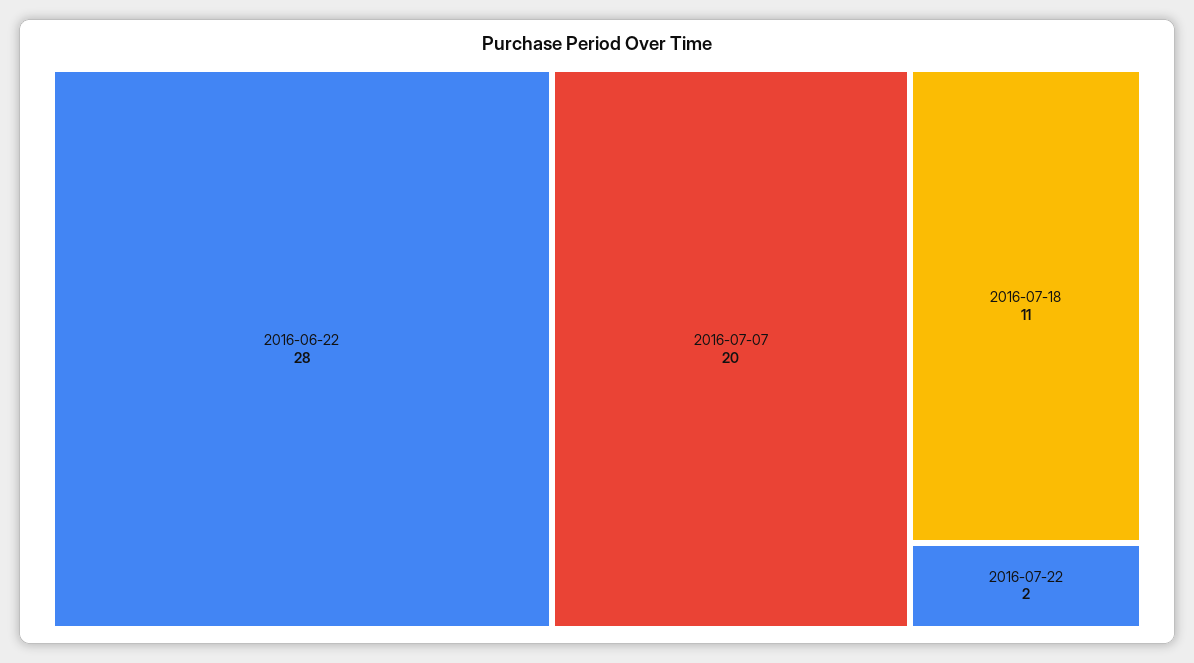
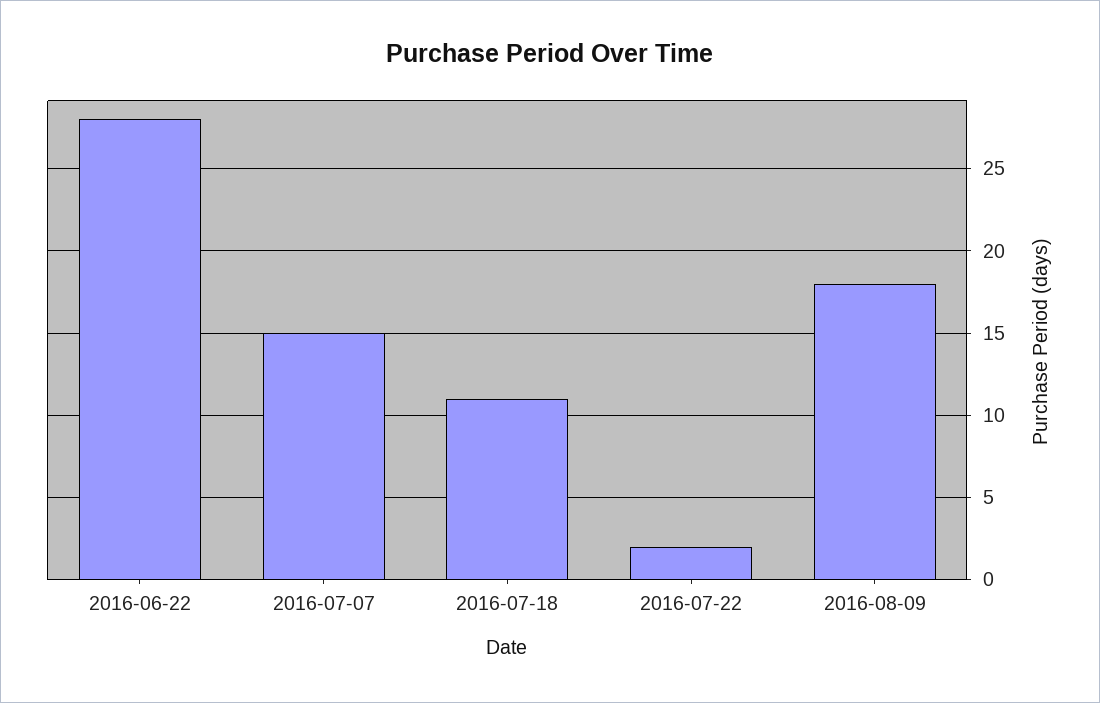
2016-07-07: 20 -> 15
2016-08-09: none -> 18

